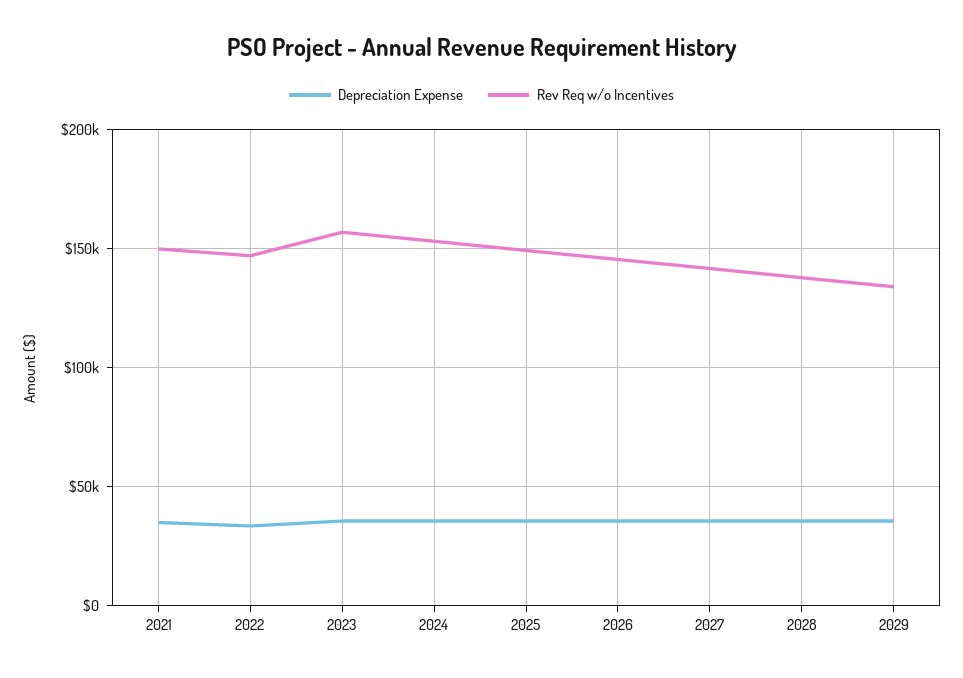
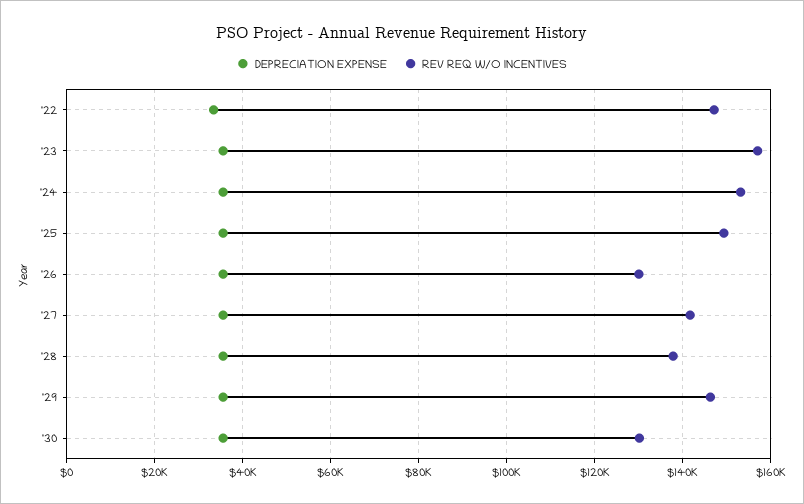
Depreciation Expense, 2021: 35000 -> none
Rev Req w/o Incentives, 2021: 150000 -> none
Rev Req w/o Incentives, 2026: 145000 -> 130000
Rev Req w/o Incentives, 2029: 135000 -> 146000
Depreciation Expense, '30: none -> 36000
Rev Req w/o Incentives, '30: none -> 130000

